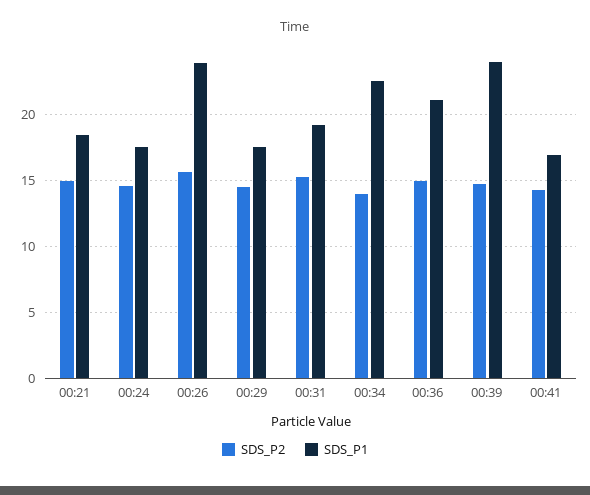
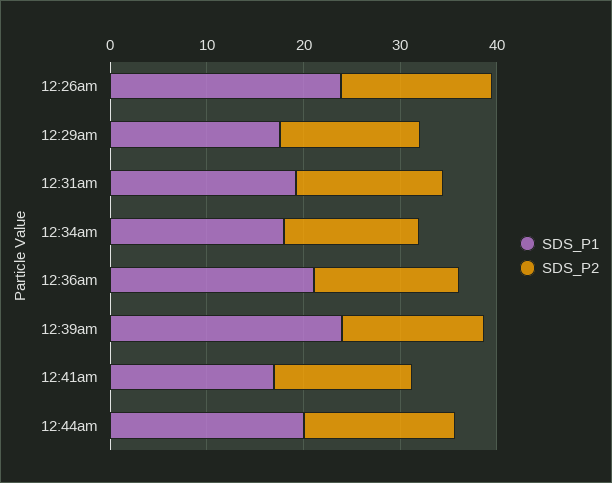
SDS_P2, 00:21: 15 -> none
SDS_P1, 00:21: 18.5 -> none
SDS_P2, 00:24: 14.5 -> none
SDS_P1, 00:24: 17.5 -> none
SDS_P1, 00:34: 22.5 -> 18
SDS_P1, 12:44am: none -> 20
SDS_P2, 12:44am: none -> 16

